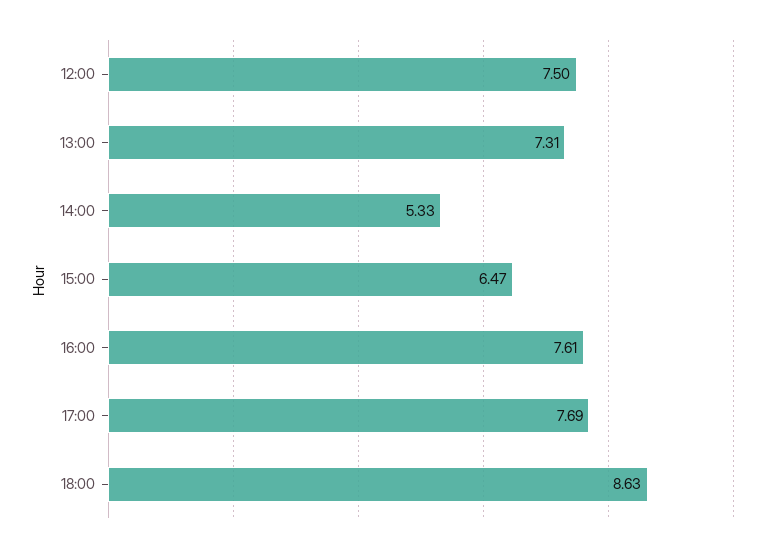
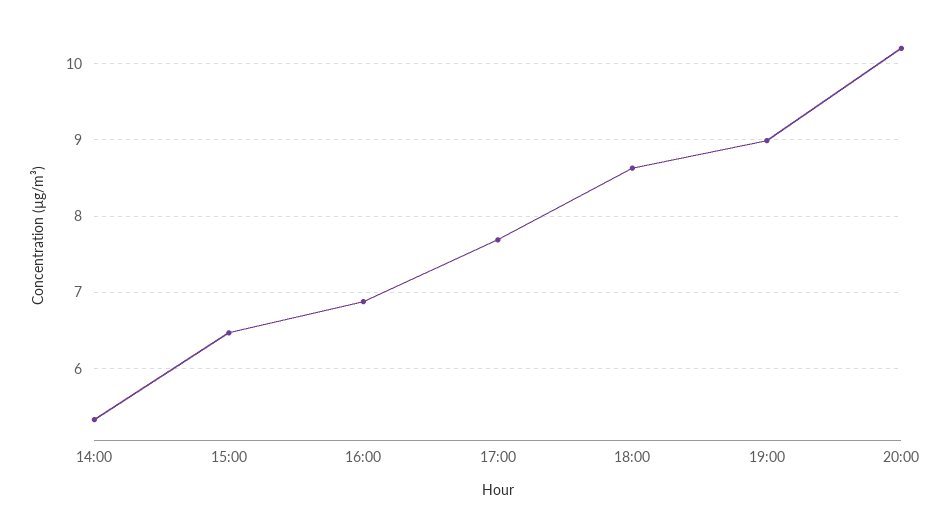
12:00: 7.5 -> none
13:00: 7.31 -> none
16:00: 7.61 -> 6.9
19:00: none -> 9
20:00: none -> 10.2

